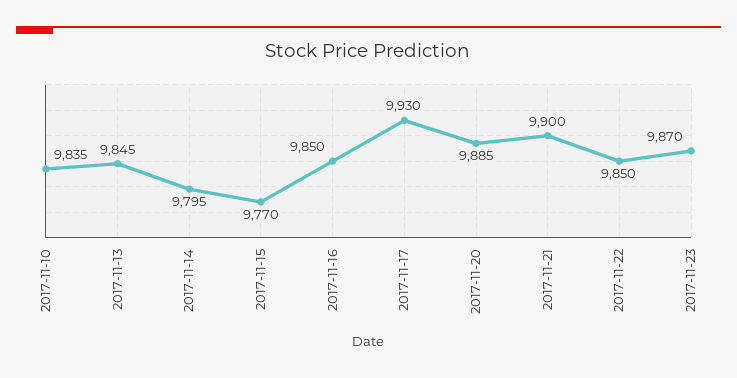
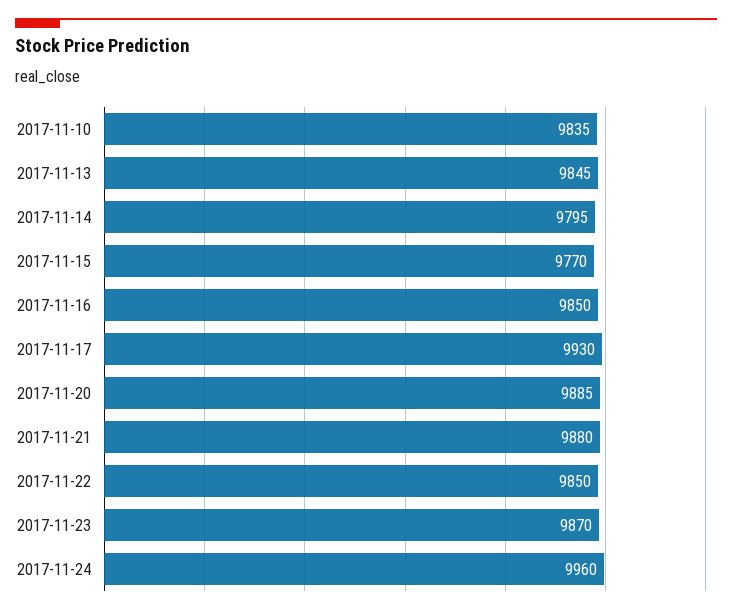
2017-11-21: 9900 -> 9880
2017-11-24: none -> 9960

